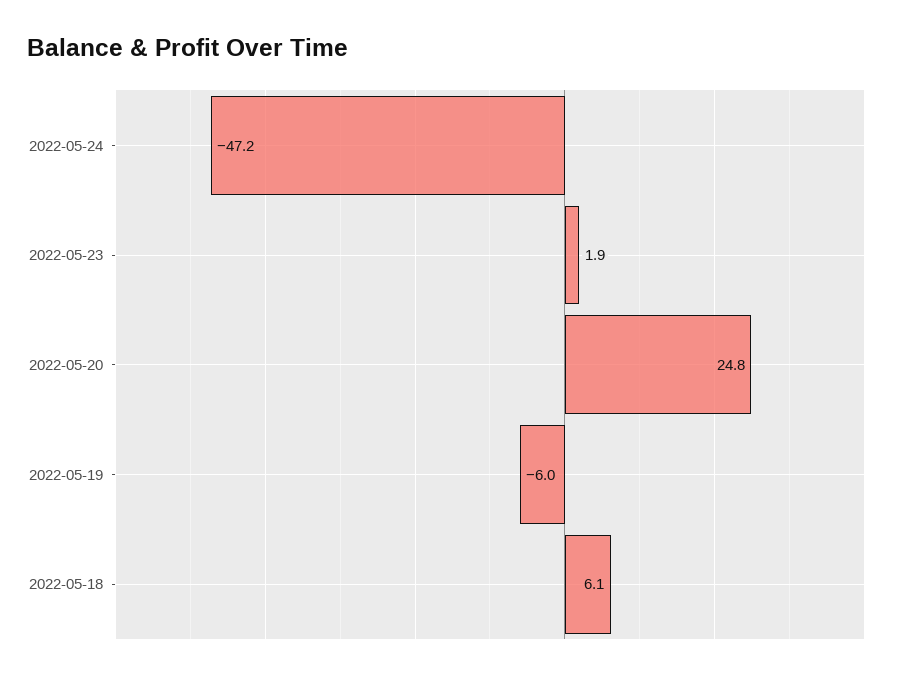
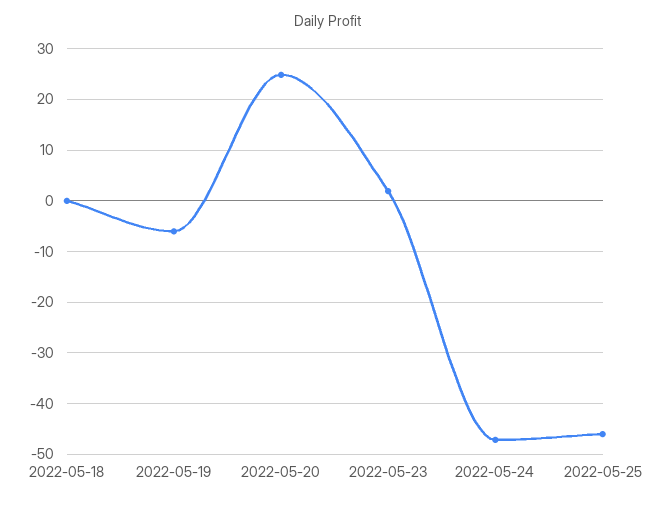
2022-05-18: 6.1 -> 0
2022-05-25: none -> -46

